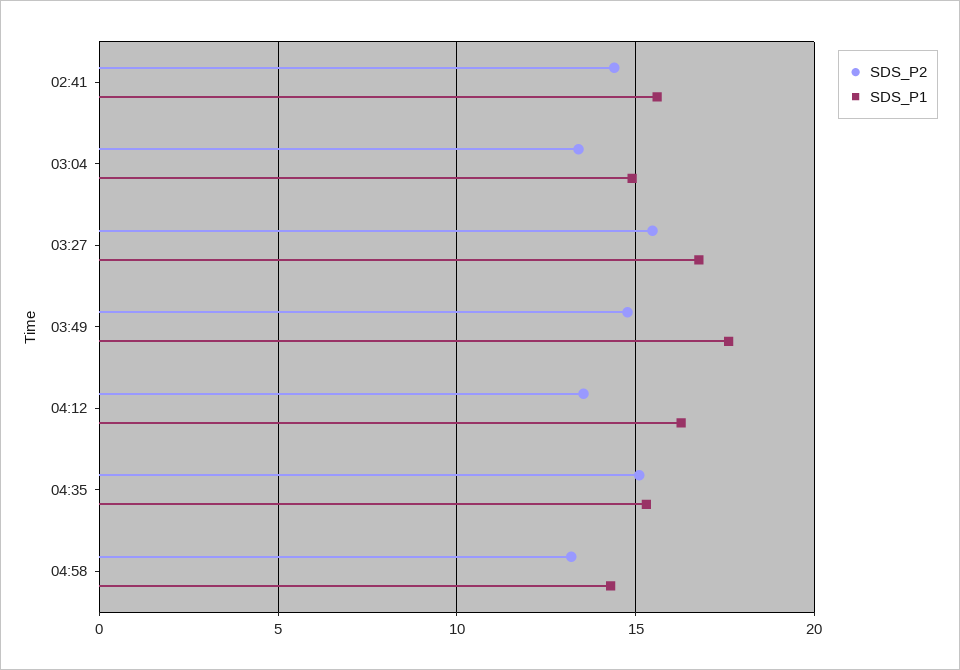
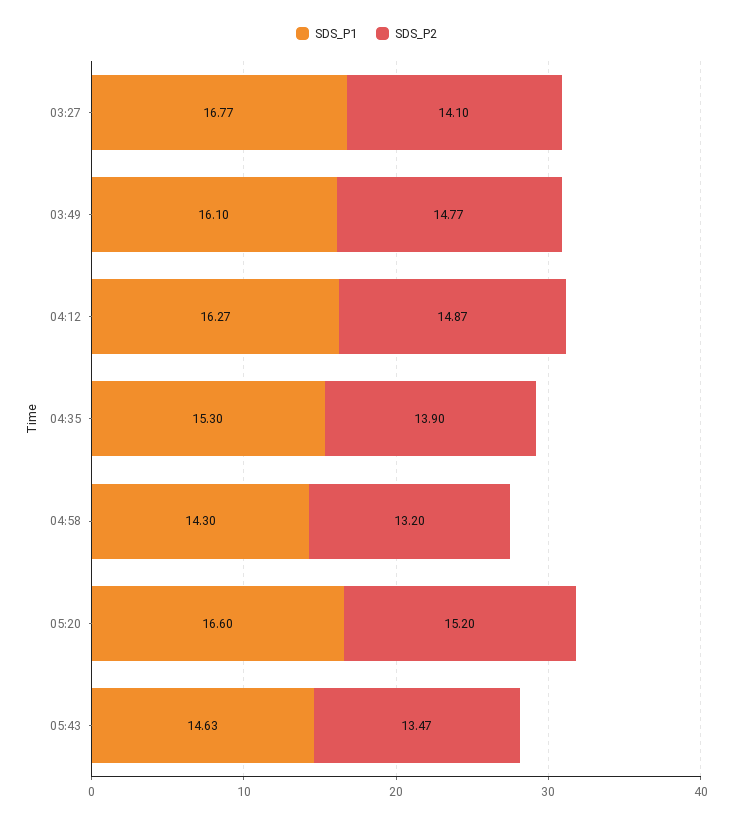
SDS_P2, 02:41: 14.5 -> none
SDS_P1, 02:41: 15.5 -> none
SDS_P2, 03:04: 13.5 -> none
SDS_P1, 03:04: 15 -> none
SDS_P2, 03:27: 15.5 -> 14.1
SDS_P1, 03:49: 17.5 -> 16.1
SDS_P2, 04:12: 13.5 -> 14.87
SDS_P2, 04:35: 15 -> 13.9
SDS_P1, 05:20: none -> 16.6
SDS_P2, 05:20: none -> 15.2
SDS_P1, 05:43: none -> 14.63
SDS_P2, 05:43: none -> 13.47

